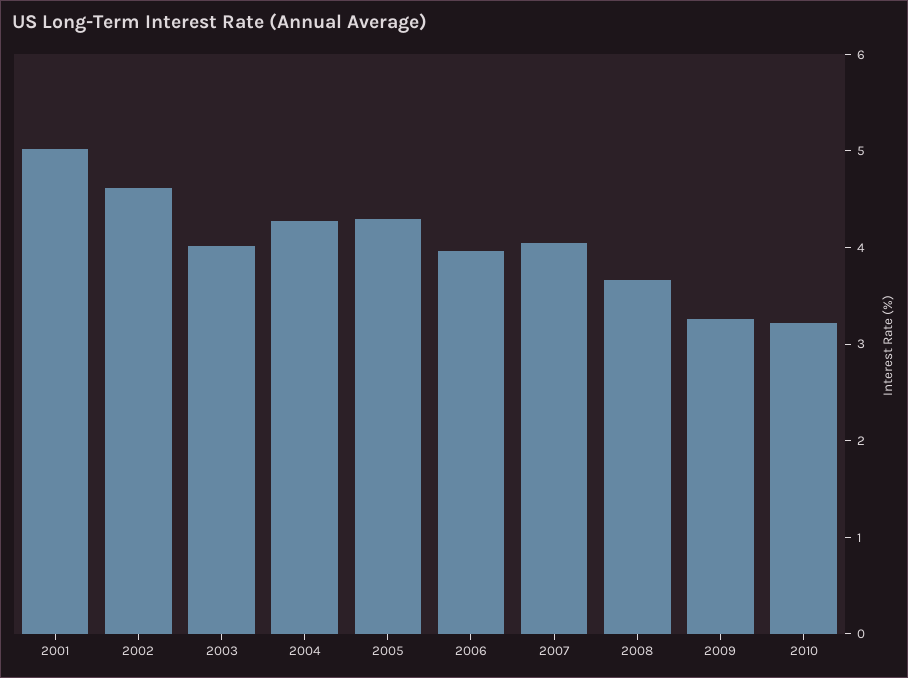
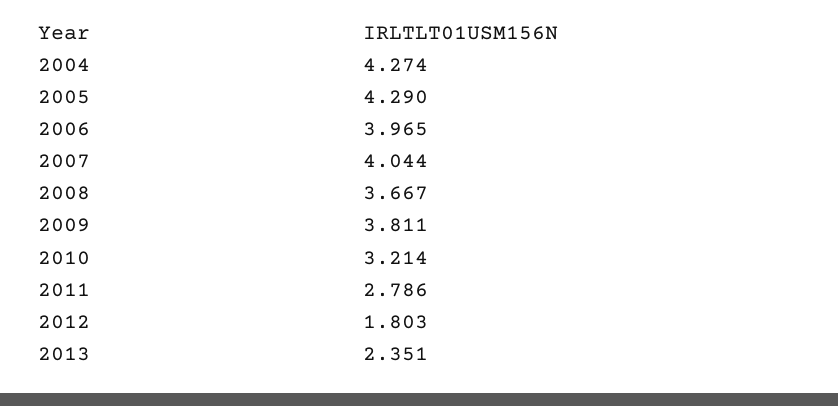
2001: 5 -> none
2002: 4.6 -> none
2003: 4 -> none
2009: 3.2 -> 3.811
2011: none -> 2.786
2012: none -> 1.803
2013: none -> 2.351

